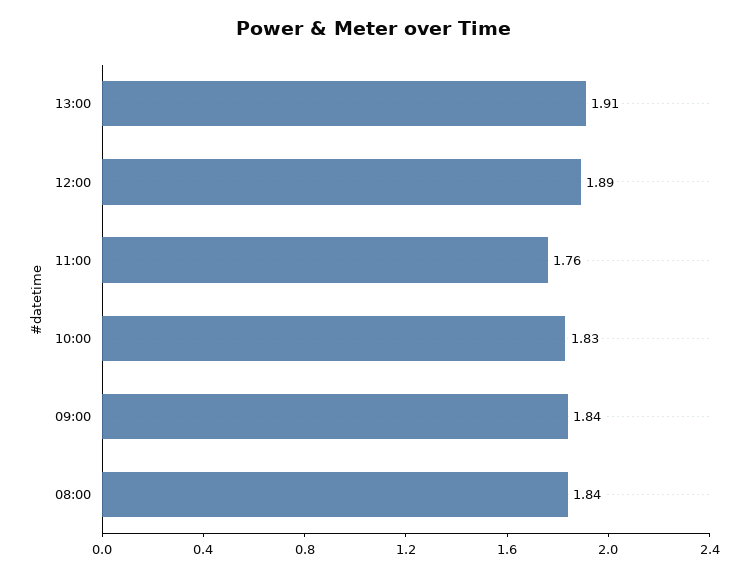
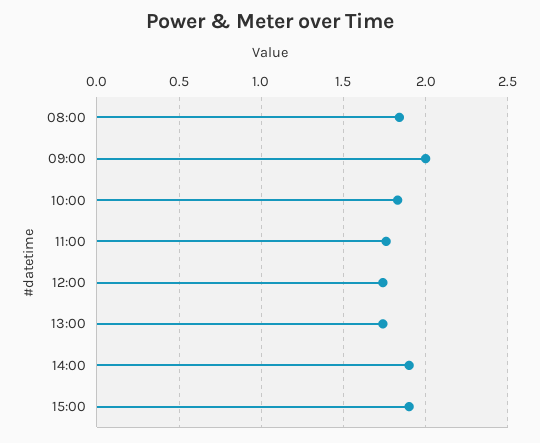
13:00: 1.91 -> 1.75
12:00: 1.89 -> 1.75
09:00: 1.84 -> 2
14:00: none -> 1.9
15:00: none -> 1.9

